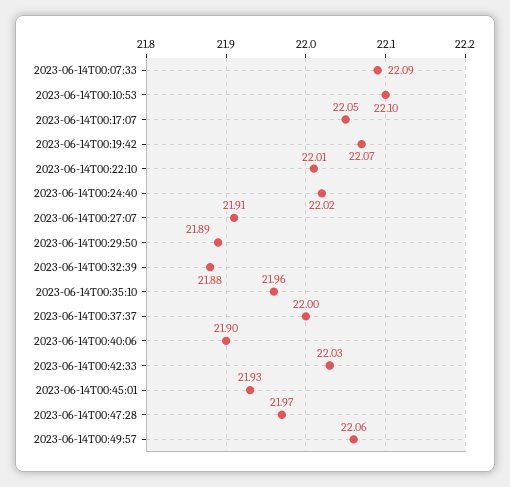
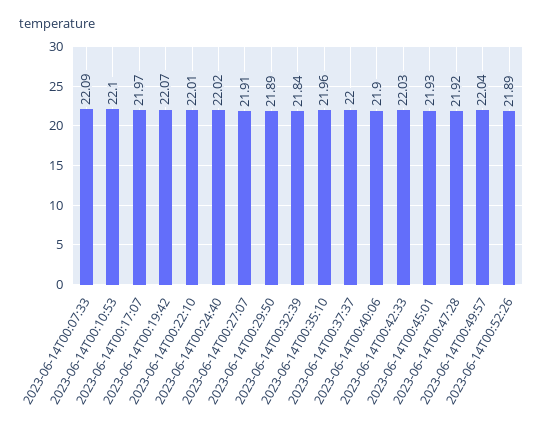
2023-06-14T00:17:07: 22.05 -> 21.97
2023-06-14T00:32:39: 21.88 -> 21.84
2023-06-14T00:47:28: 21.97 -> 21.92
2023-06-14T00:49:57: 22.06 -> 22.04
2023-06-14T00:52:26: none -> 21.89

